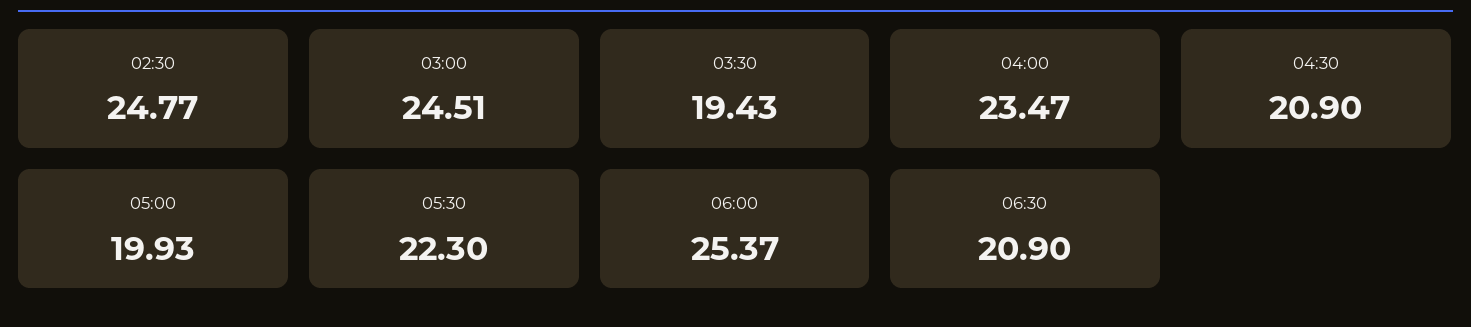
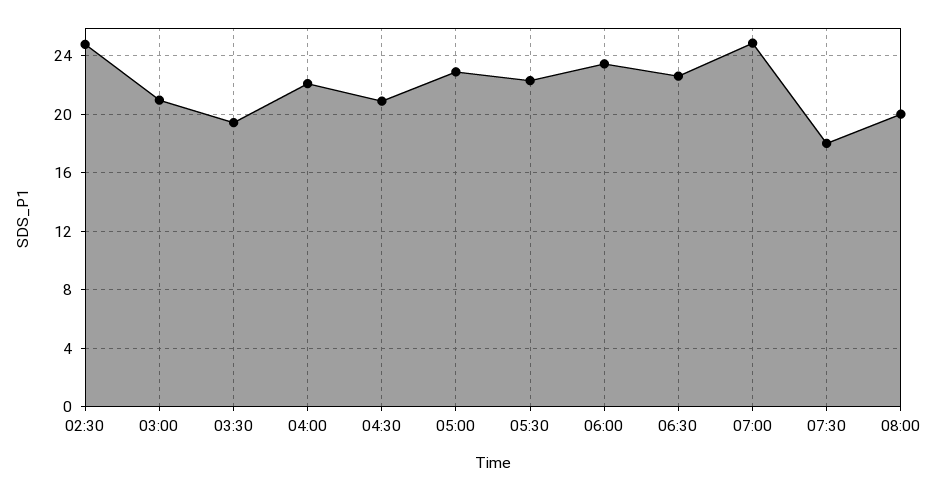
03:00: 24.51 -> 21
04:00: 23.47 -> 22
05:00: 19.93 -> 23
06:00: 25.37 -> 23.5
06:30: 20.9 -> 22.5
07:00: none -> 25
07:30: none -> 18
08:00: none -> 20

